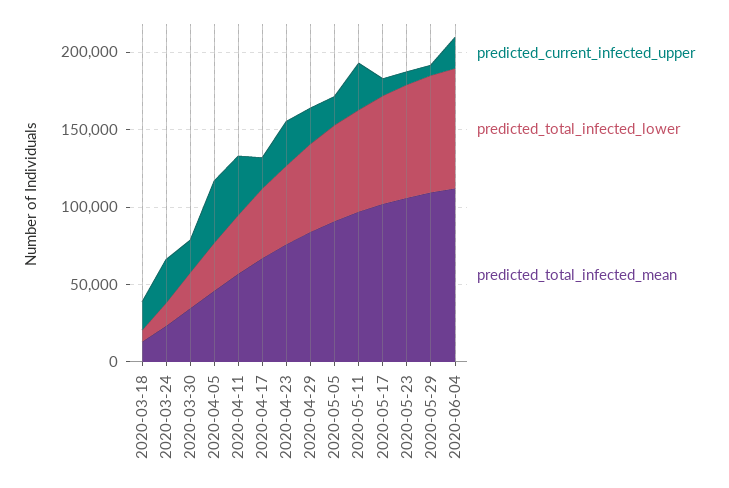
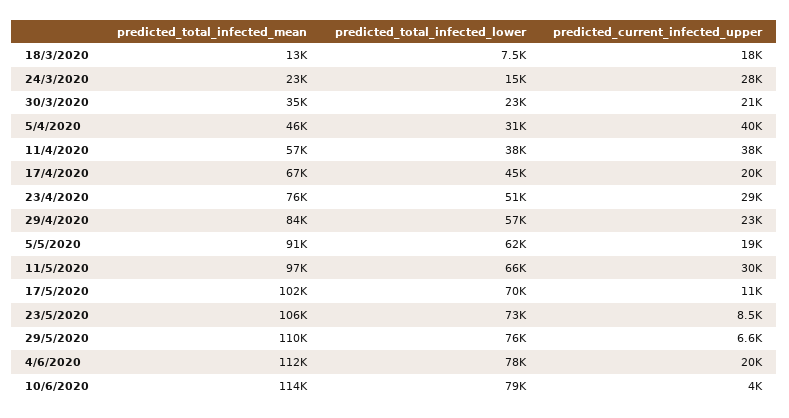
predicted_total_infected_mean, 10/6/2020: none -> 114000
predicted_total_infected_lower, 10/6/2020: none -> 79000
predicted_current_infected_upper, 10/6/2020: none -> 4000

